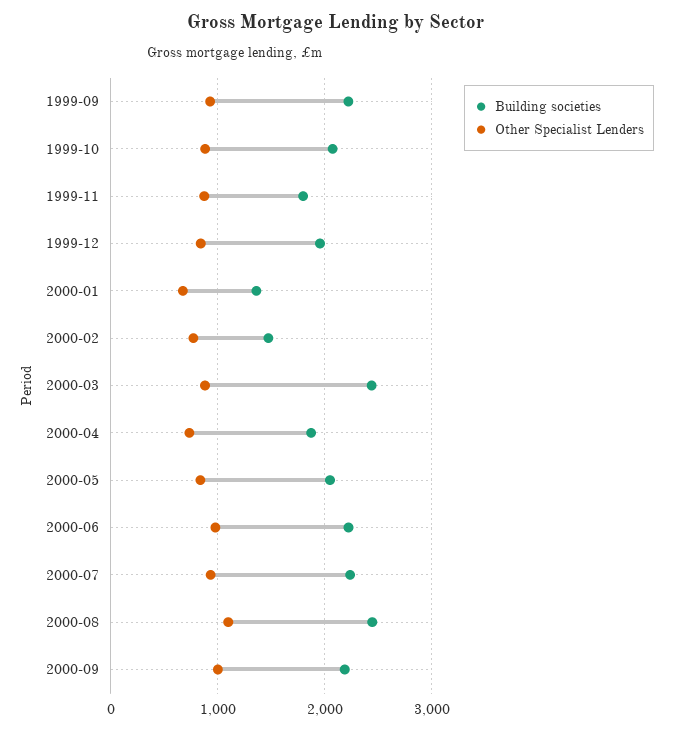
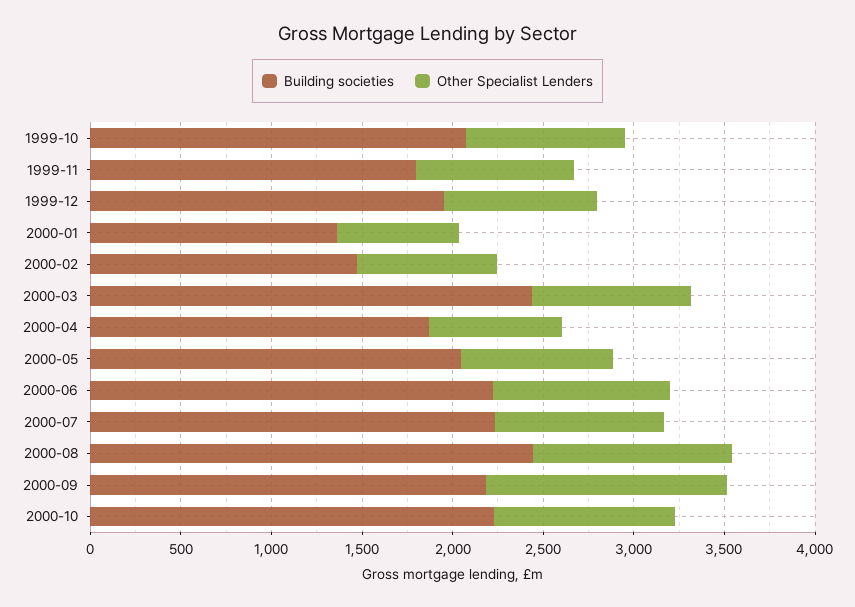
Building societies, 1999-09: 2200 -> none
Other Specialist Lenders, 1999-09: 900 -> none
Other Specialist Lenders, 2000-09: 1000 -> 1300
Building societies, 2000-10: none -> 2200
Other Specialist Lenders, 2000-10: none -> 1000

